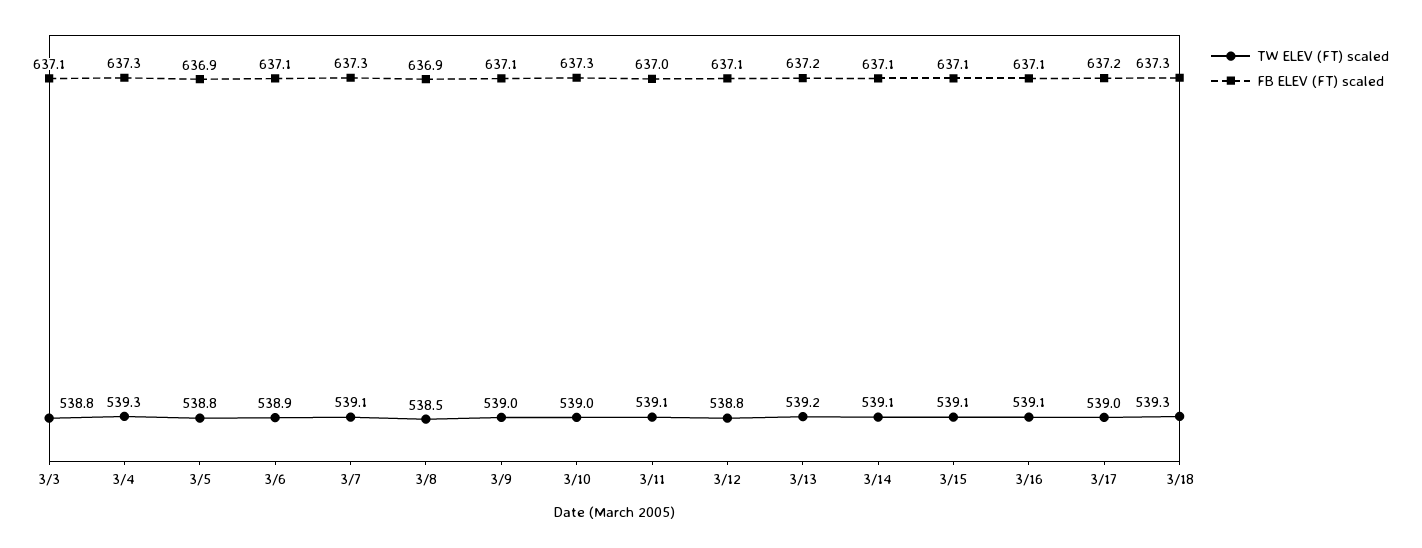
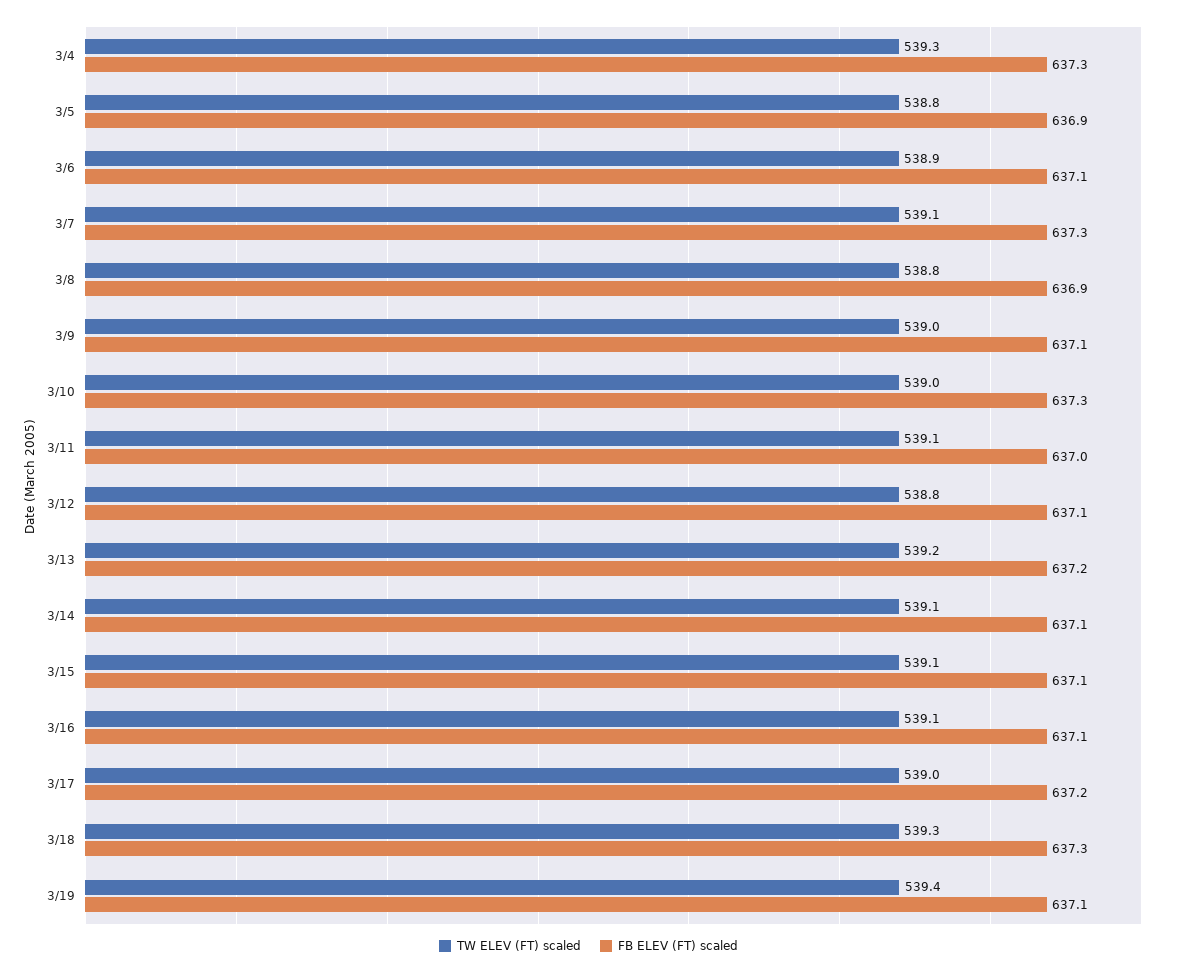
TW ELEV (FT) scaled, 3/3: 538.8 -> none
FB ELEV (FT) scaled, 3/3: 637.1 -> none
TW ELEV (FT) scaled, 3/8: 538.5 -> 538.8
TW ELEV (FT) scaled, 3/19: none -> 539.4
FB ELEV (FT) scaled, 3/19: none -> 637.1

